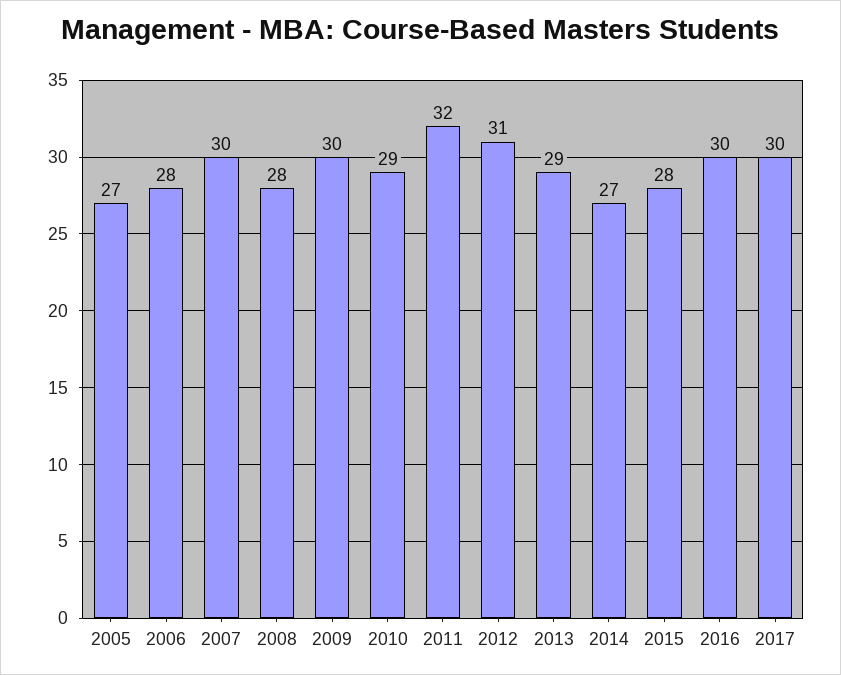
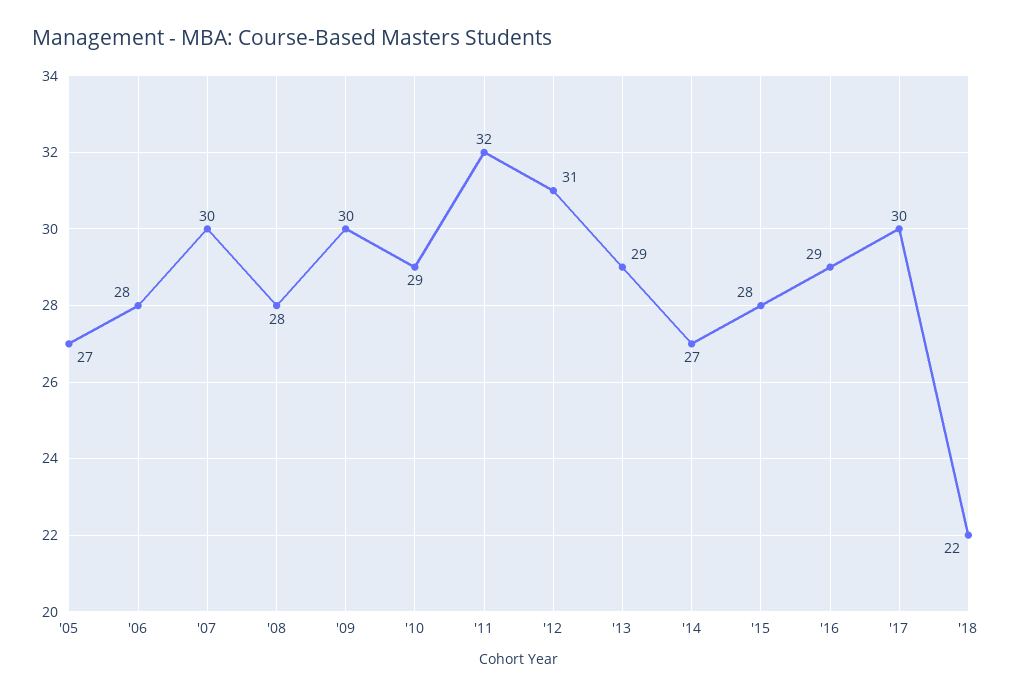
2016: 30 -> 29
'18: none -> 22

